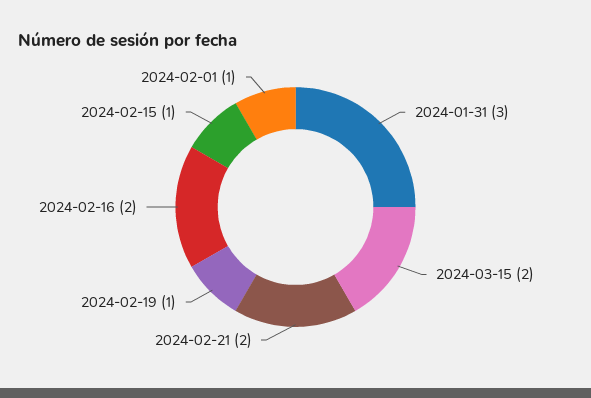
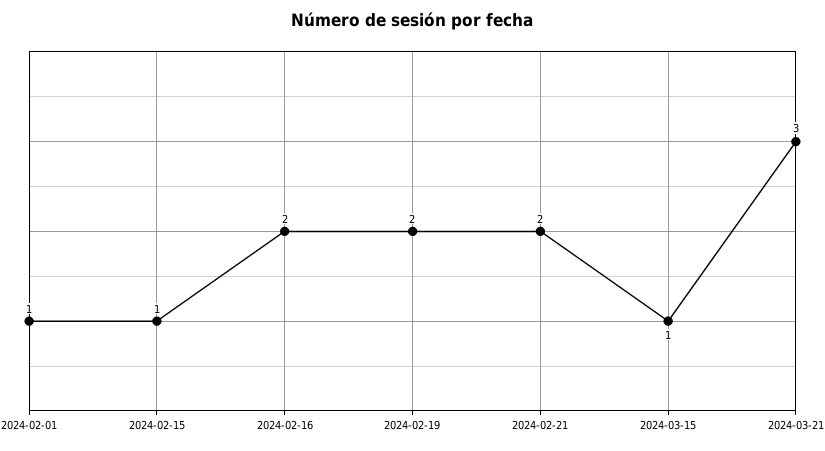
2024-01-31: 3 -> none
2024-03-15: 2 -> 1
2024-02-19: 1 -> 2
2024-03-21: none -> 3

